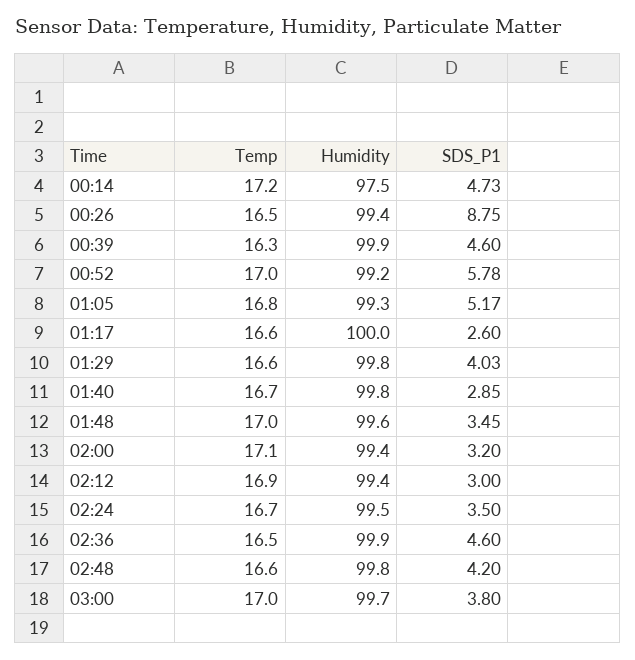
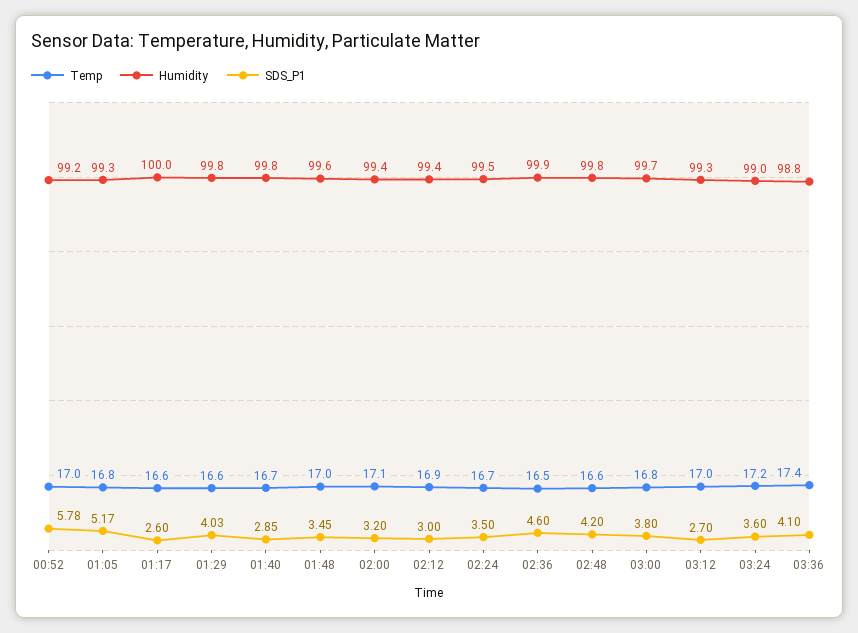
Temp, 00:14: 17.2 -> none
Humidity, 00:14: 97.5 -> none
SDS_P1, 00:14: 4.73 -> none
Temp, 00:26: 16.5 -> none
Humidity, 00:26: 99.4 -> none
SDS_P1, 00:26: 8.75 -> none
Temp, 00:39: 16.3 -> none
Humidity, 00:39: 99.9 -> none
SDS_P1, 00:39: 4.6 -> none
Temp, 03:00: 17 -> 16.8
Temp, 03:12: none -> 17
Humidity, 03:12: none -> 99.3
SDS_P1, 03:12: none -> 2.7
Temp, 03:24: none -> 17.2
Humidity, 03:24: none -> 99
SDS_P1, 03:24: none -> 3.6
Temp, 03:36: none -> 17.4
Humidity, 03:36: none -> 98.8
SDS_P1, 03:36: none -> 4.1

